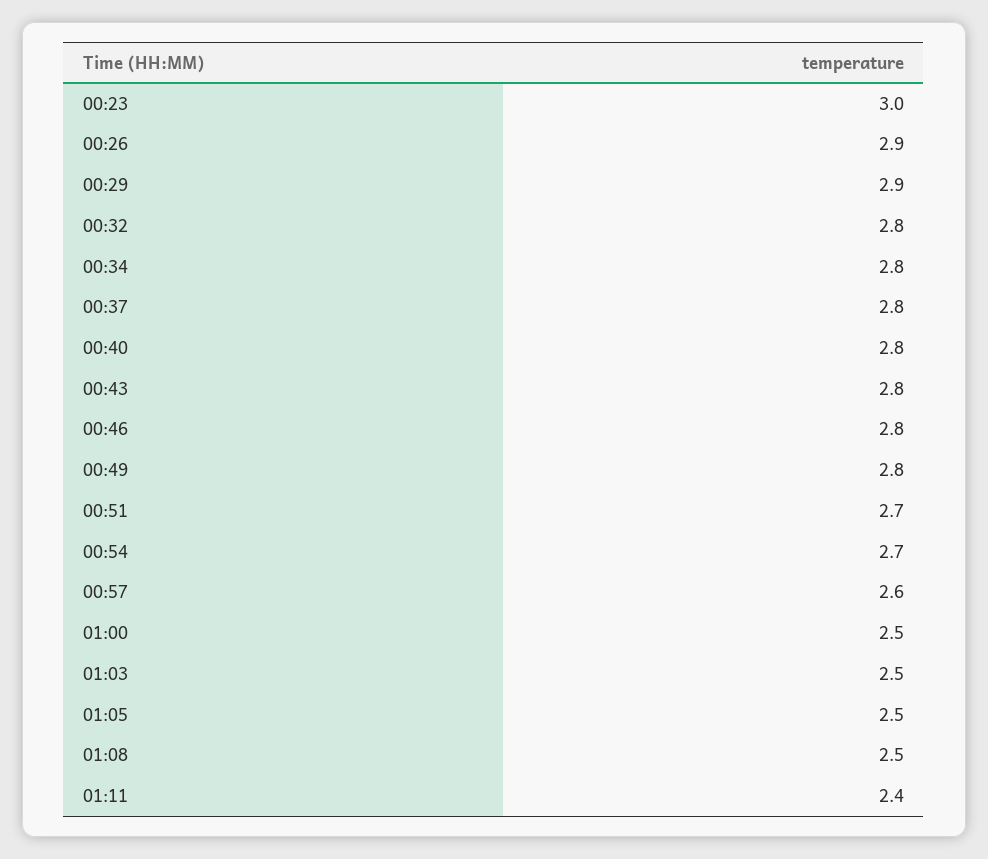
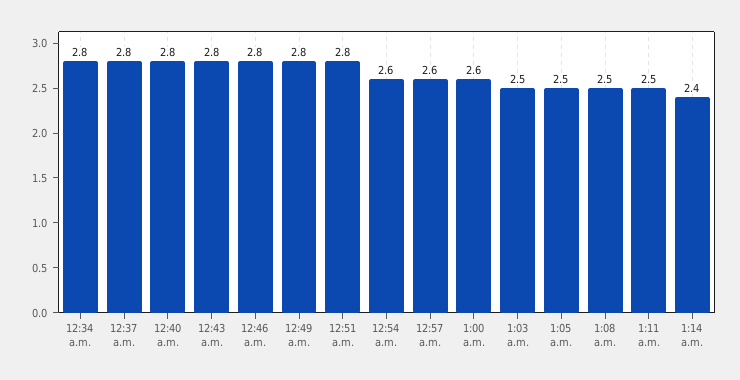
00:23: 3 -> none
00:26: 2.9 -> none
00:29: 2.9 -> none
00:32: 2.8 -> none
00:51: 2.7 -> 2.8
00:54: 2.7 -> 2.6
01:00: 2.5 -> 2.6
01:11: 2.4 -> 2.5
1:14 a.m.: none -> 2.4

